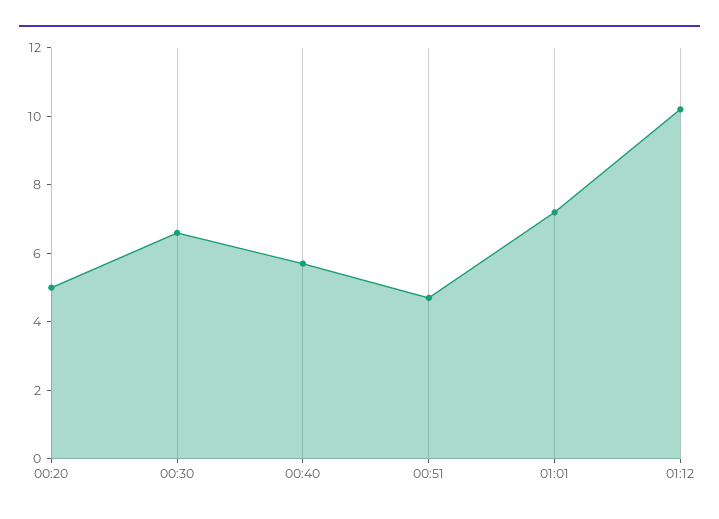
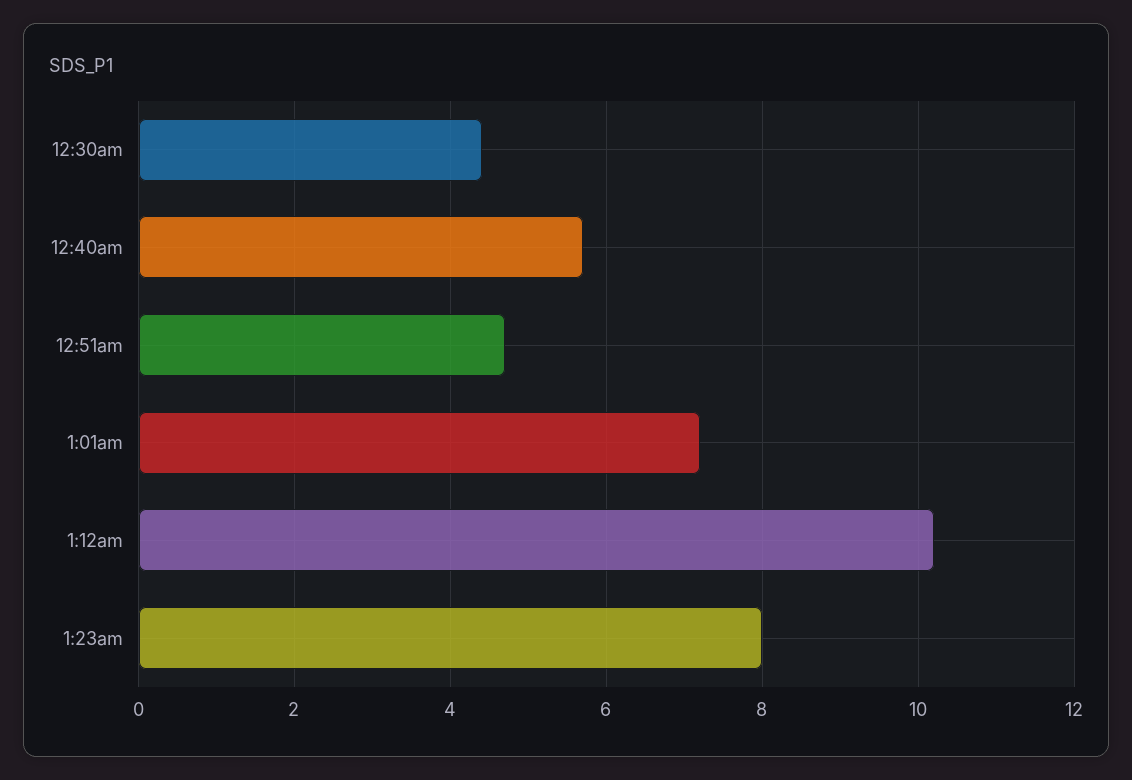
00:20: 5 -> none
00:30: 6.5 -> 4.5
1:23am: none -> 8

